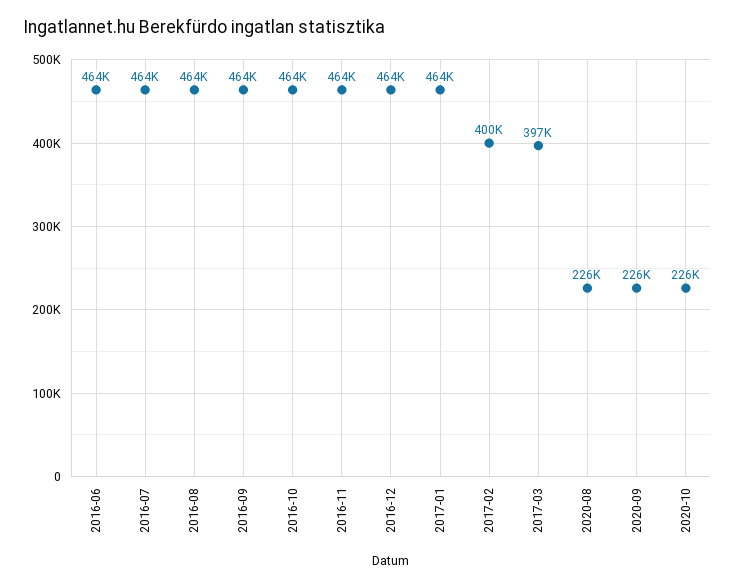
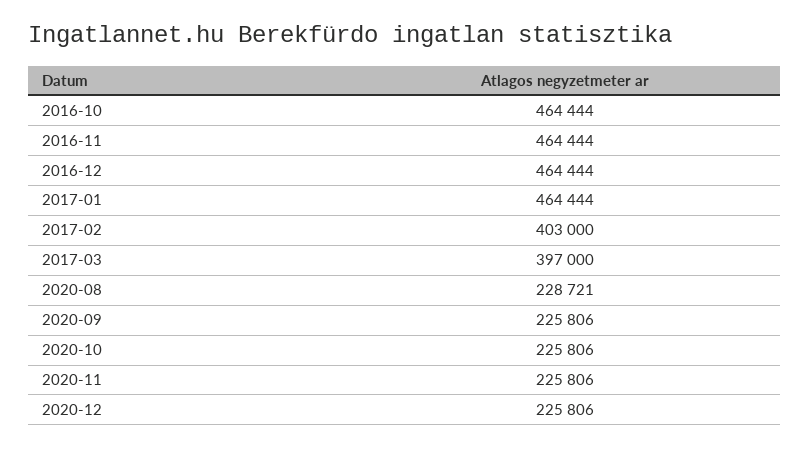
2016-06: 464000 -> none
2016-07: 464000 -> none
2016-08: 464000 -> none
2016-09: 464000 -> none
2017-02: 400000 -> 403000
2020-08: 226000 -> 228721
2020-11: none -> 225806
2020-12: none -> 225806

